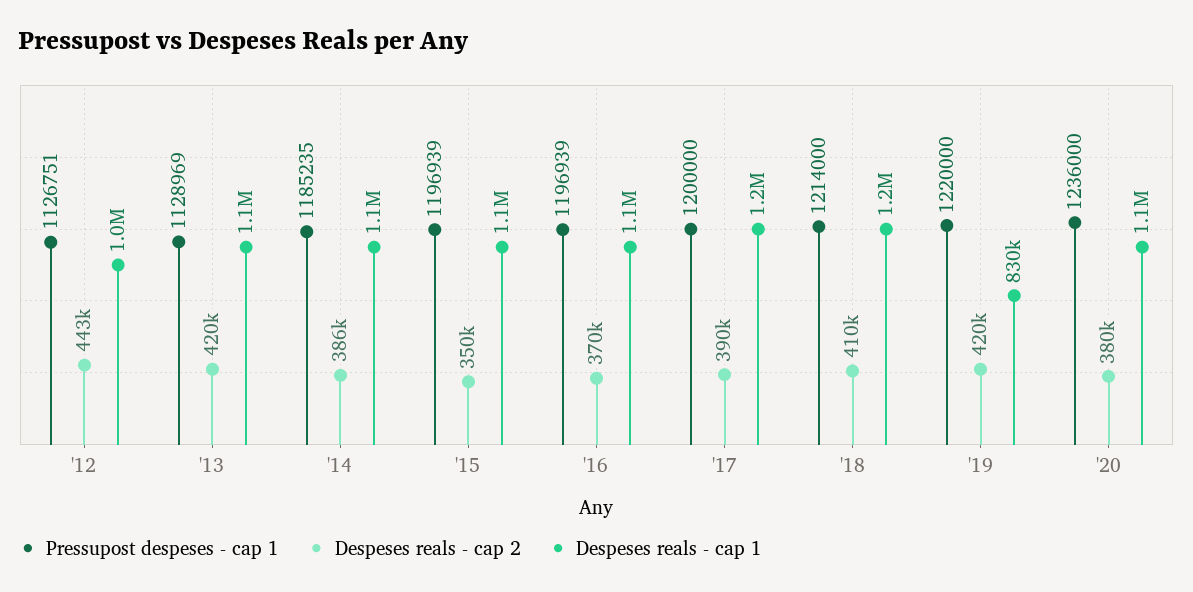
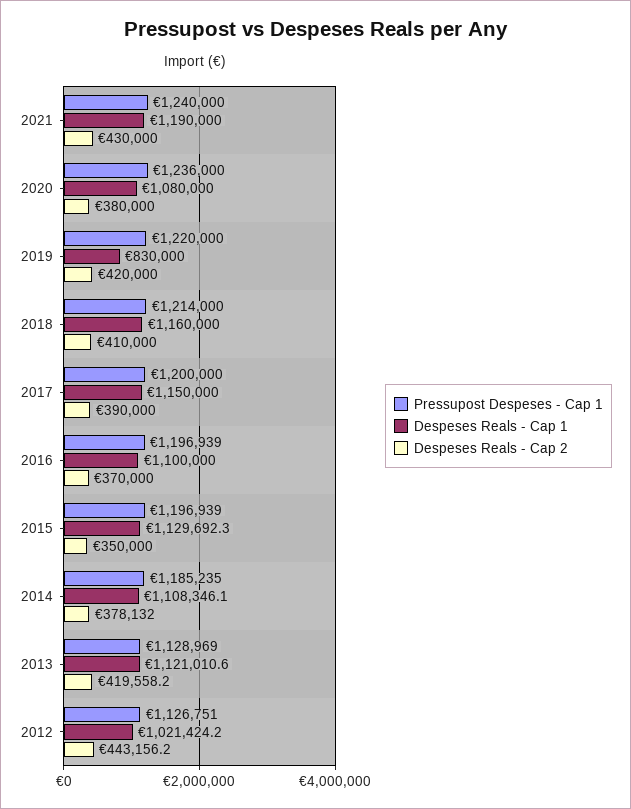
Despeses reals - cap 2, '14: 386000 -> 378132
Pressupost despeses - cap 1, 2021: none -> 1240000
Despeses reals - cap 1, 2021: none -> 1190000
Despeses reals - cap 2, 2021: none -> 430000

